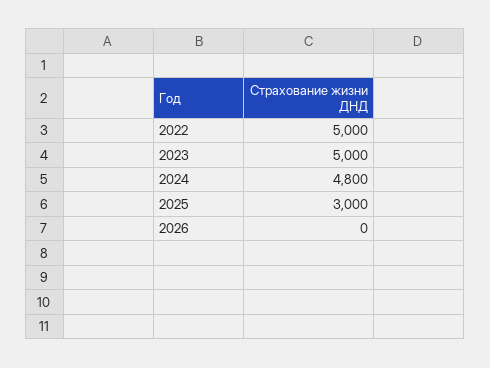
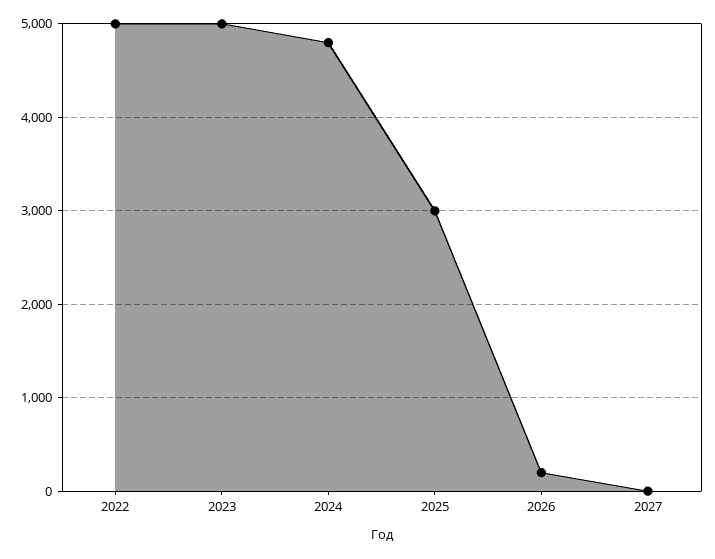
2026: 0 -> 200
2027: none -> 0

